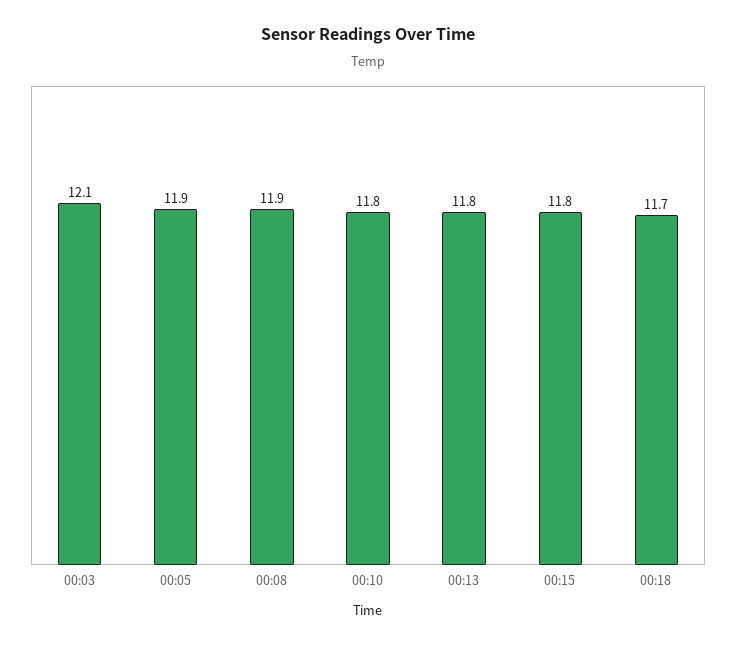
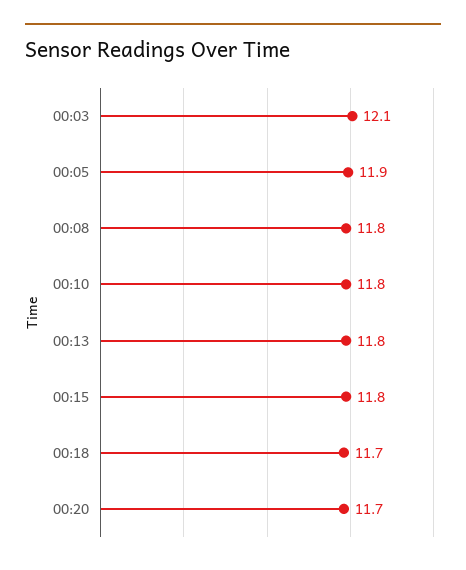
00:08: 11.9 -> 11.8
00:20: none -> 11.7

